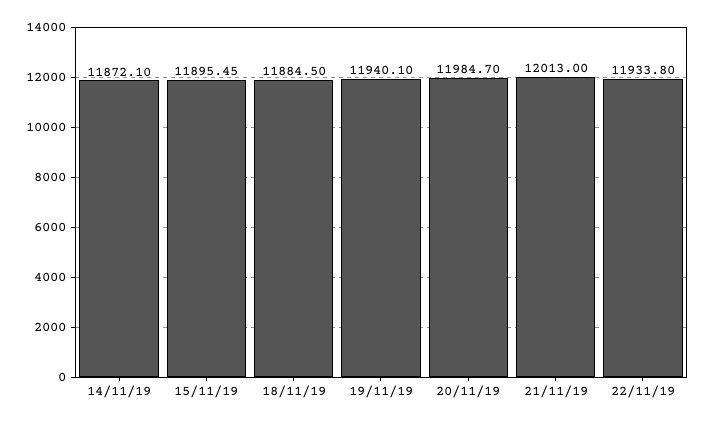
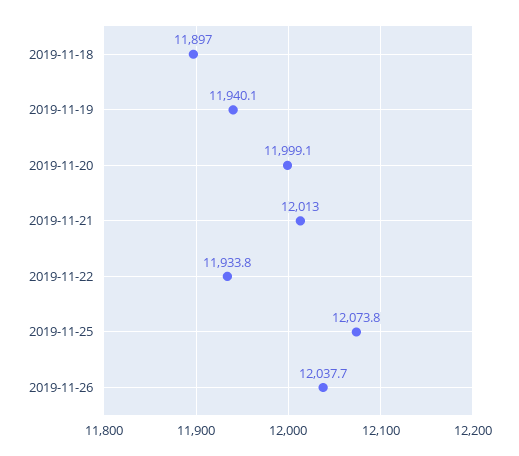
14/11/19: 11872.1 -> none
15/11/19: 11895.45 -> none
18/11/19: 11884.5 -> 11897
20/11/19: 11984.7 -> 11999.1
2019-11-25: none -> 12073.8
2019-11-26: none -> 12037.7

